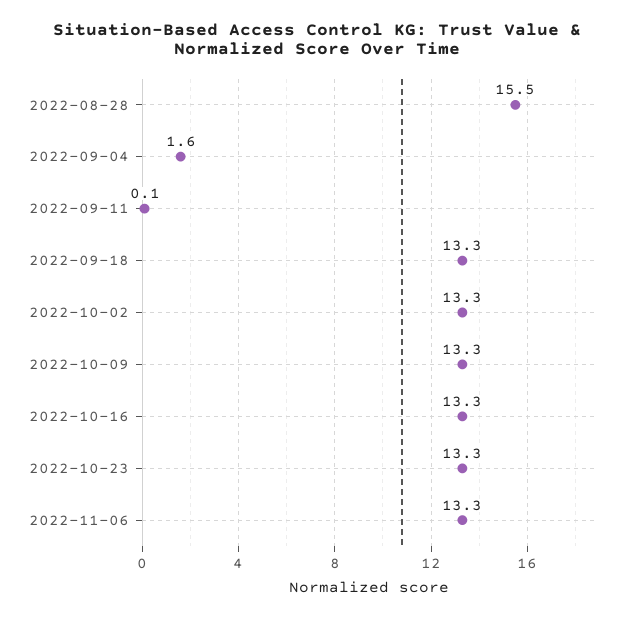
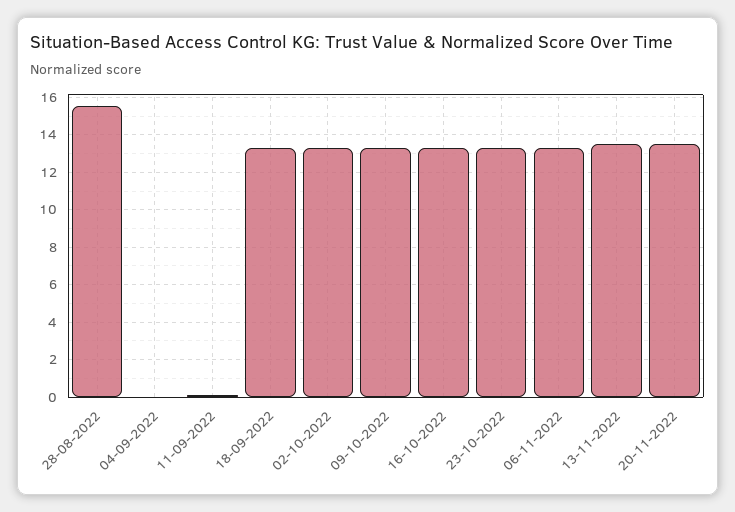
2022-09-04: 1.6 -> 0
13-11-2022: none -> 13.5
20-11-2022: none -> 13.5

